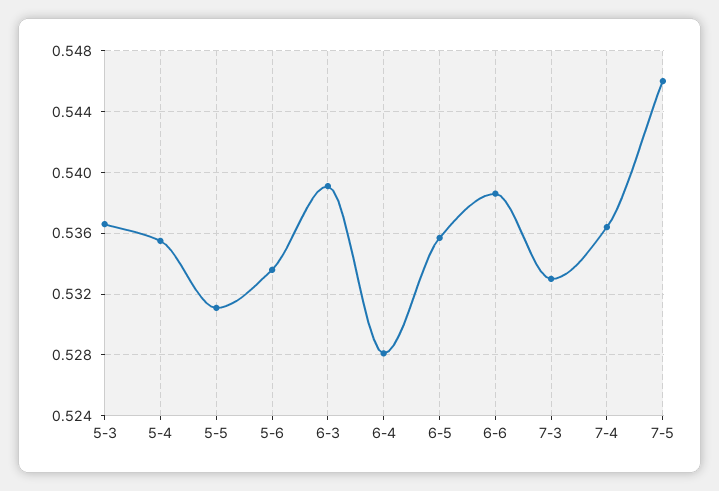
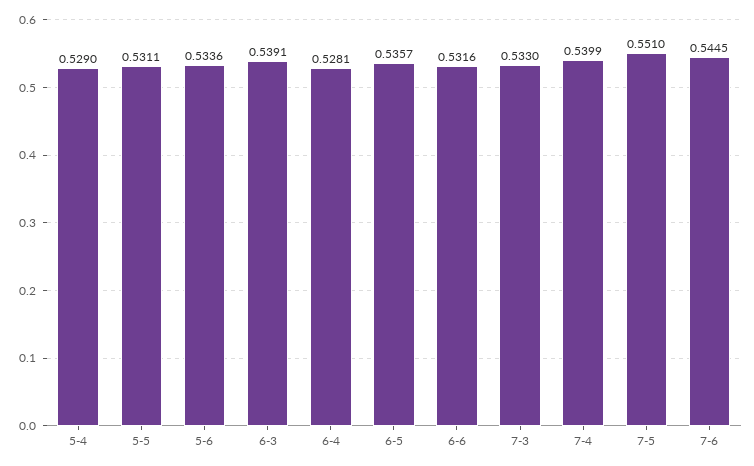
5-3: 0.5365 -> none
5-4: 0.5355 -> 0.529
6-6: 0.5385 -> 0.5316
7-4: 0.5365 -> 0.5399
7-5: 0.546 -> 0.551
7-6: none -> 0.5445

